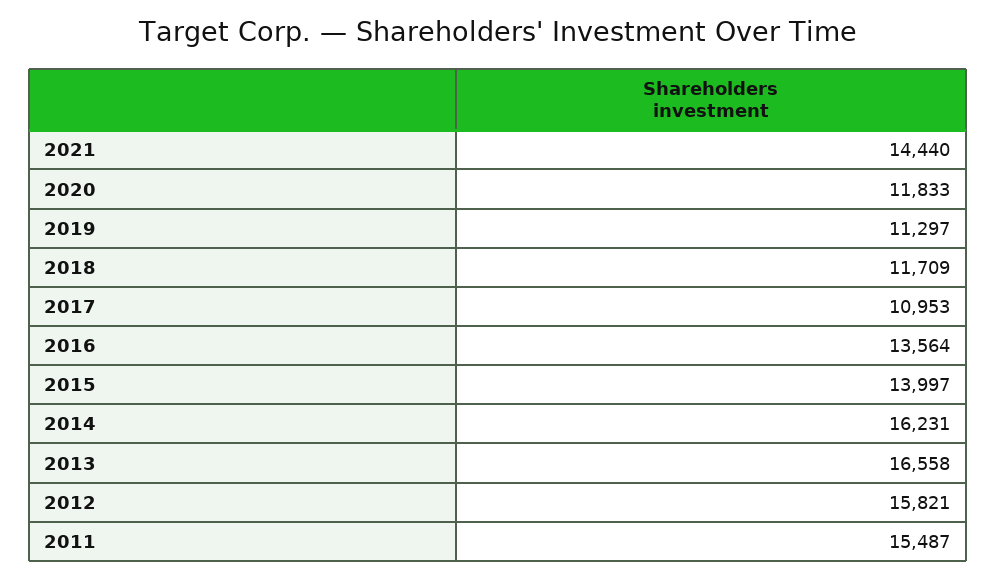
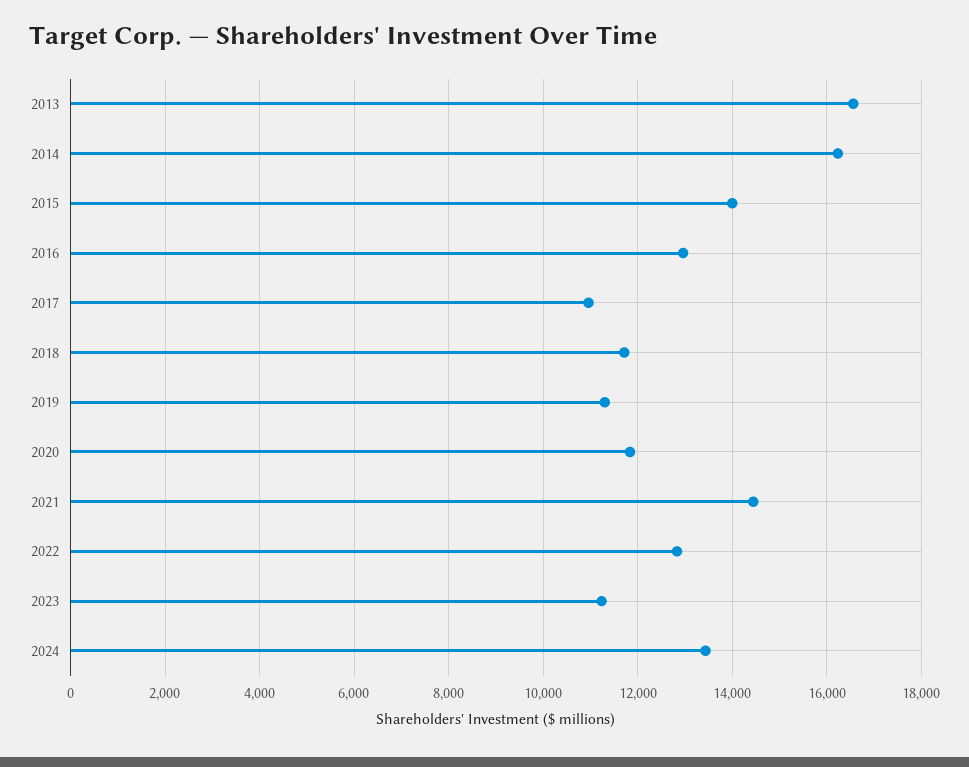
2016: 13564 -> 13000
2012: 15821 -> none
2011: 15487 -> none
2022: none -> 12800
2023: none -> 11200
2024: none -> 13400

